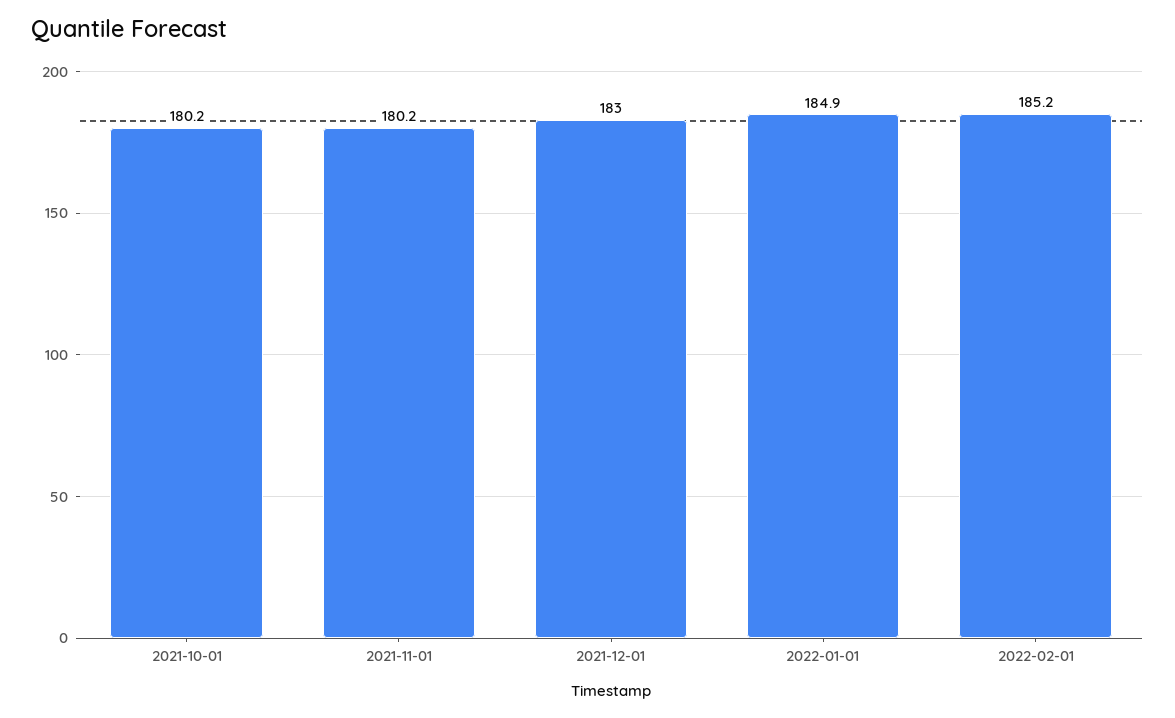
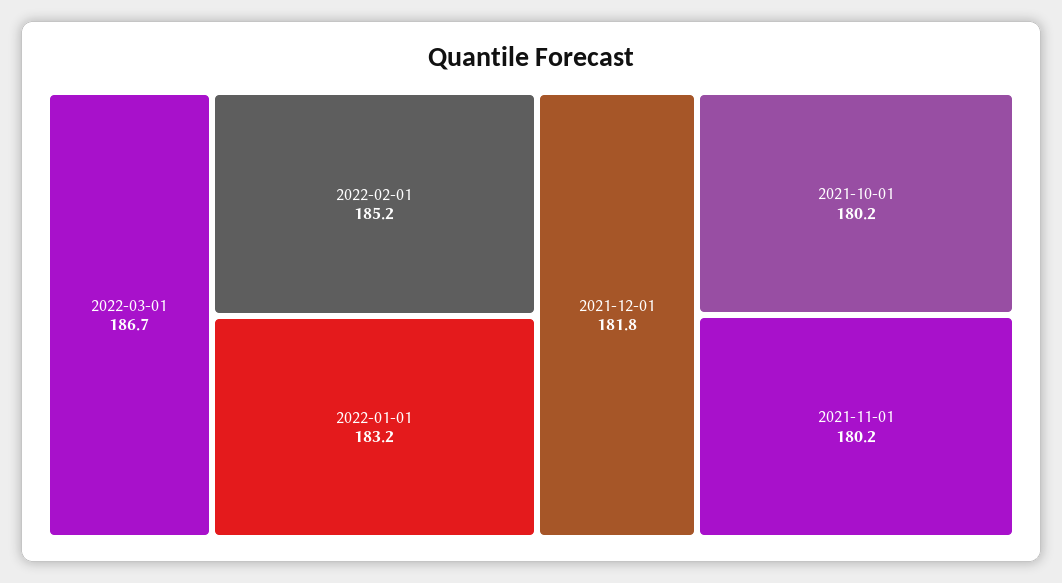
2021-12-01: 183 -> 181.8
2022-01-01: 184.9 -> 183.2
2022-03-01: none -> 186.7

